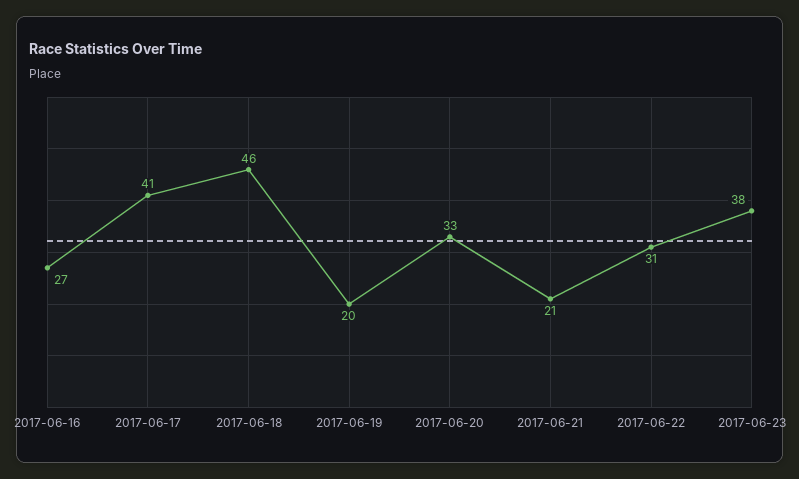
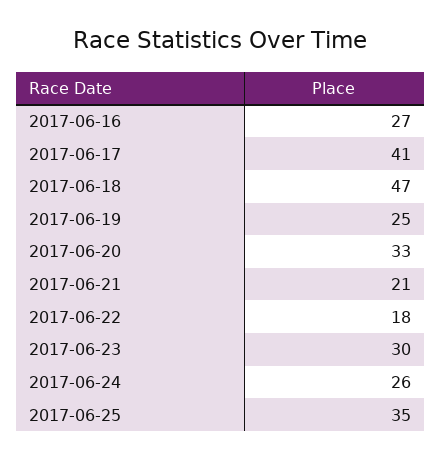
2017-06-18: 46 -> 47
2017-06-19: 20 -> 25
2017-06-22: 31 -> 18
2017-06-23: 38 -> 30
2017-06-24: none -> 26
2017-06-25: none -> 35

